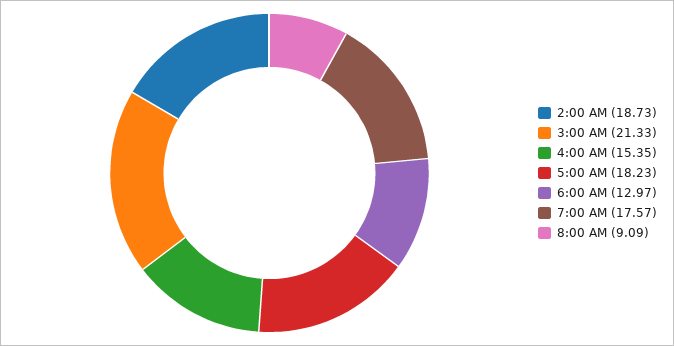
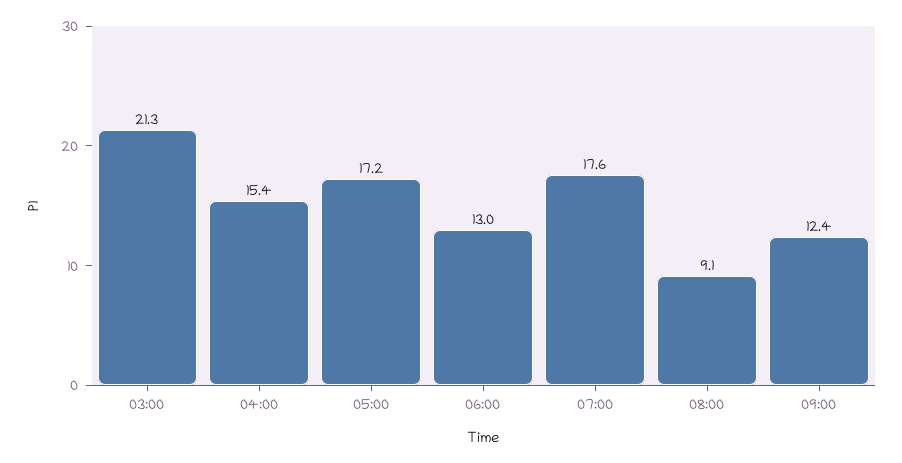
2:00 AM: 18.73 -> none
5:00 AM: 18.23 -> 17.2
09:00: none -> 12.4

